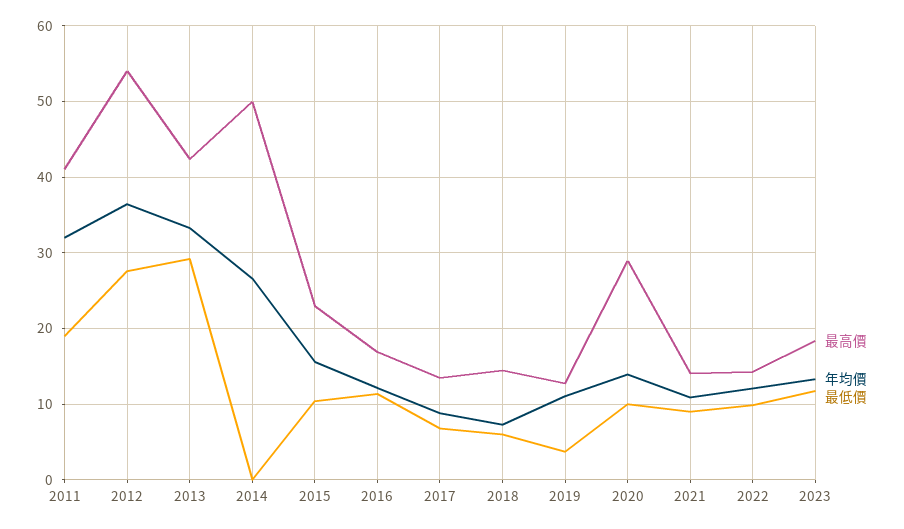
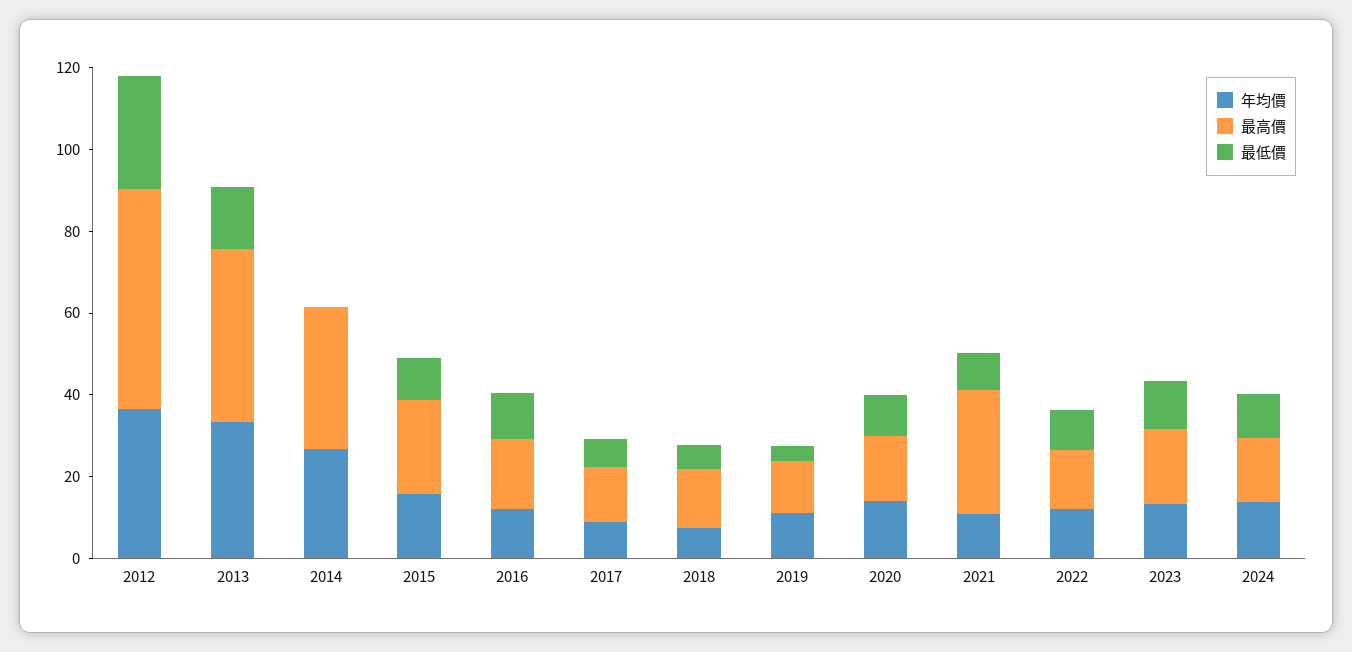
最高價, 2011: 41 -> none
年均價, 2011: 32 -> none
最低價, 2011: 19 -> none
最低價, 2013: 29 -> 15
最高價, 2014: 50 -> 35
最高價, 2020: 29 -> 15
最高價, 2021: 14 -> 30
年均價, 2024: none -> 15
最高價, 2024: none -> 15
最低價, 2024: none -> 10

